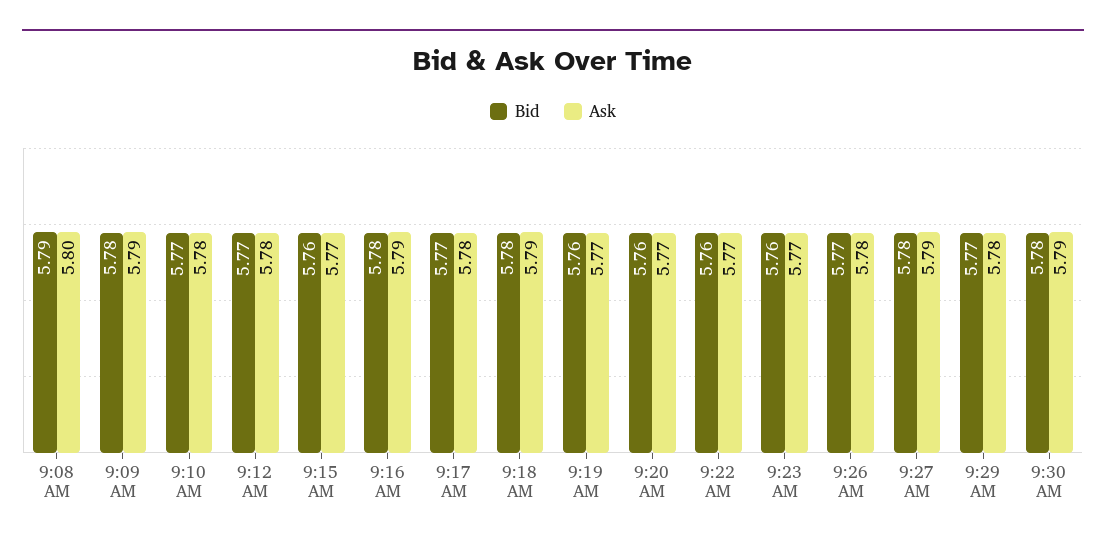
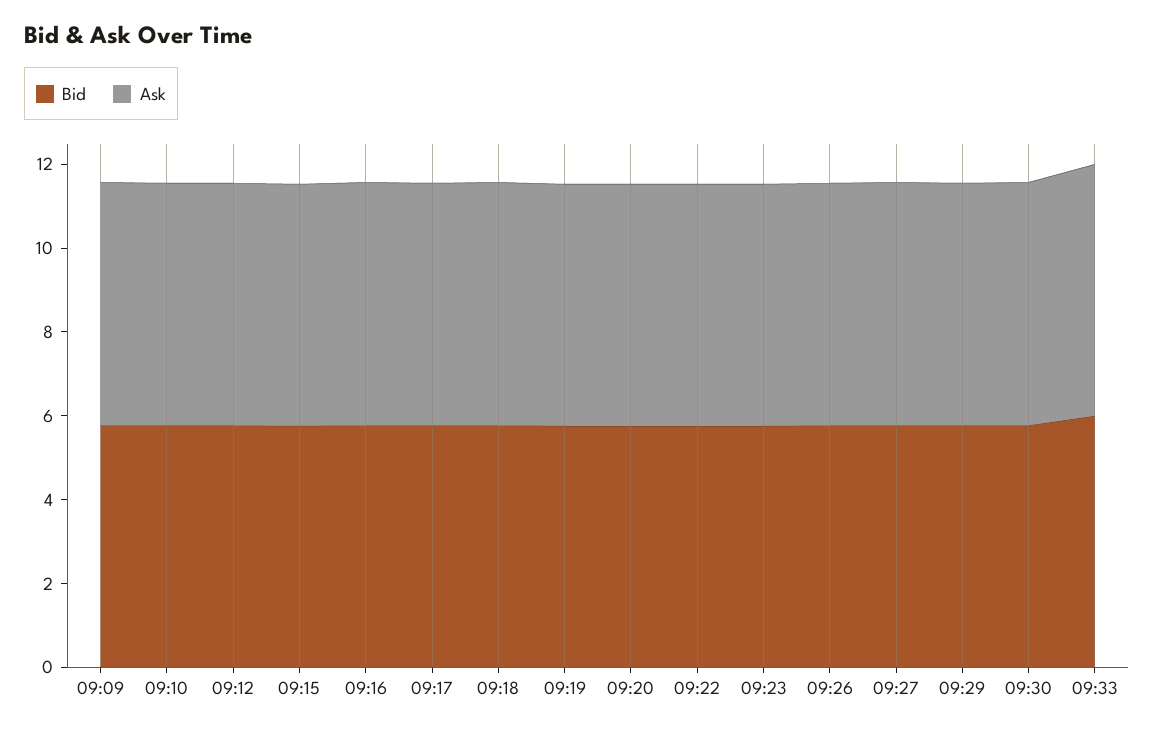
Bid, 9:08 AM: 5.79 -> none
Ask, 9:08 AM: 5.8 -> none
Bid, 09:33: none -> 6
Ask, 09:33: none -> 6

